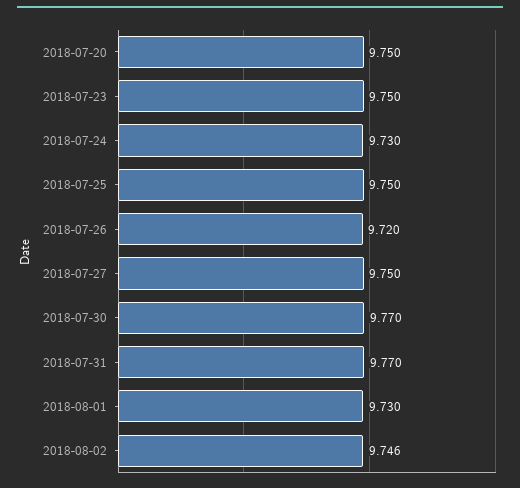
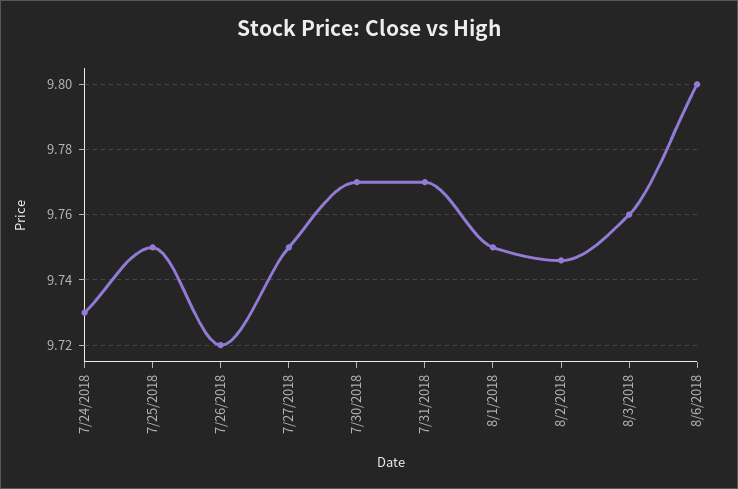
2018-07-20: 9.75 -> none
2018-07-23: 9.75 -> none
2018-08-01: 9.73 -> 9.75
8/3/2018: none -> 9.76
8/6/2018: none -> 9.8

